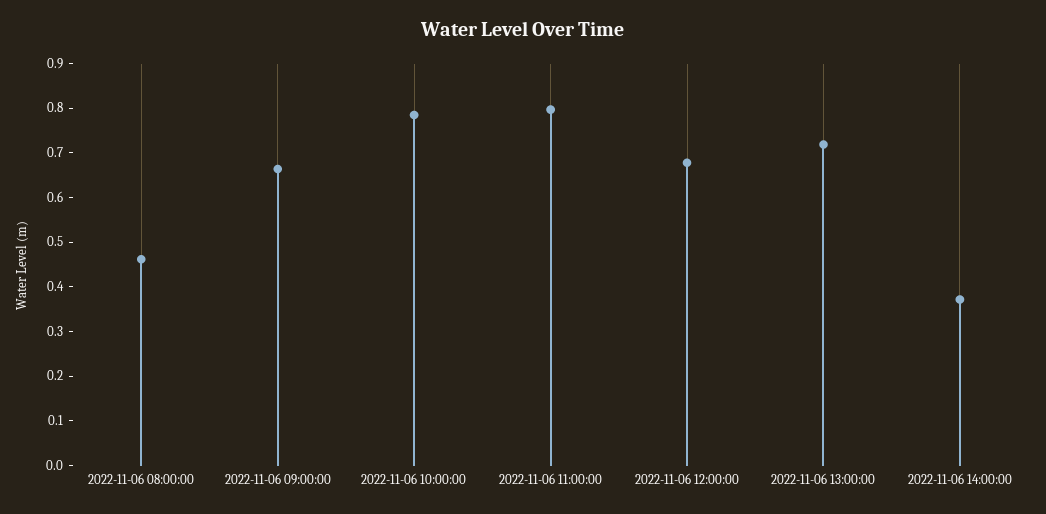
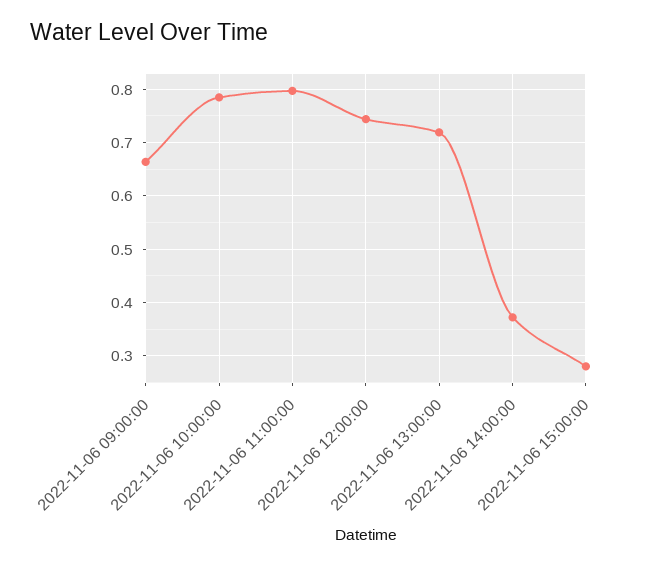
2022-11-06 08:00:00: 0.46 -> none
2022-11-06 12:00:00: 0.68 -> 0.74
2022-11-06 15:00:00: none -> 0.28

